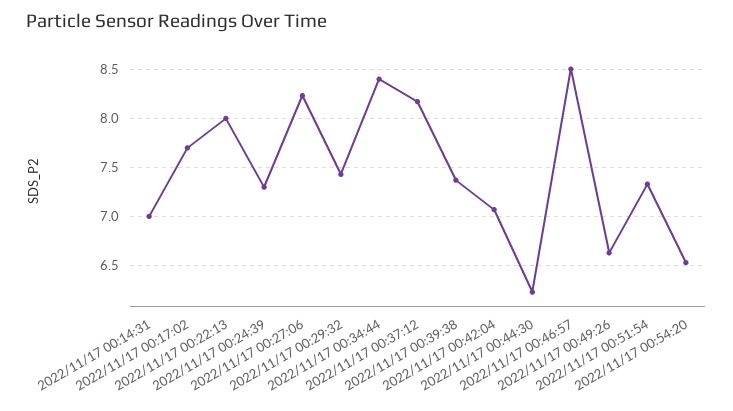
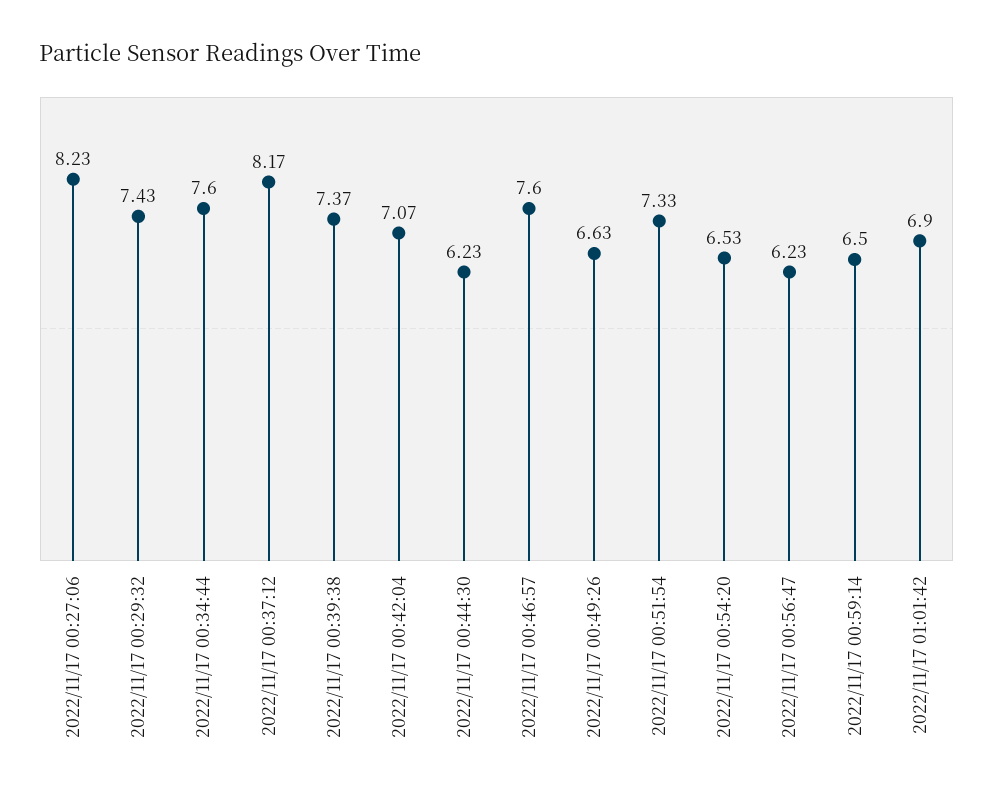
2022/11/17 00:14:31: 7 -> none
2022/11/17 00:17:02: 7.7 -> none
2022/11/17 00:22:13: 8 -> none
2022/11/17 00:24:39: 7.3 -> none
2022/11/17 00:34:44: 8.4 -> 7.6
2022/11/17 00:46:57: 8.5 -> 7.6
2022/11/17 00:56:47: none -> 6.23
2022/11/17 00:59:14: none -> 6.5
2022/11/17 01:01:42: none -> 6.9

